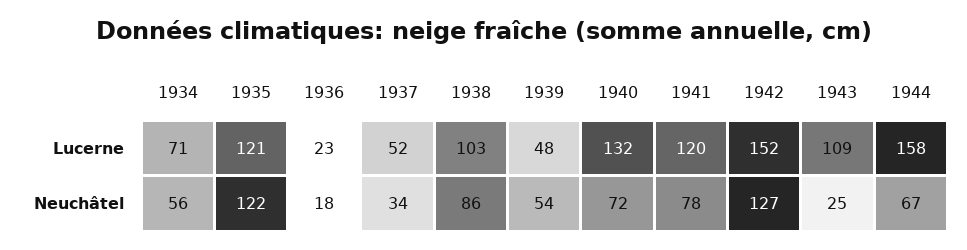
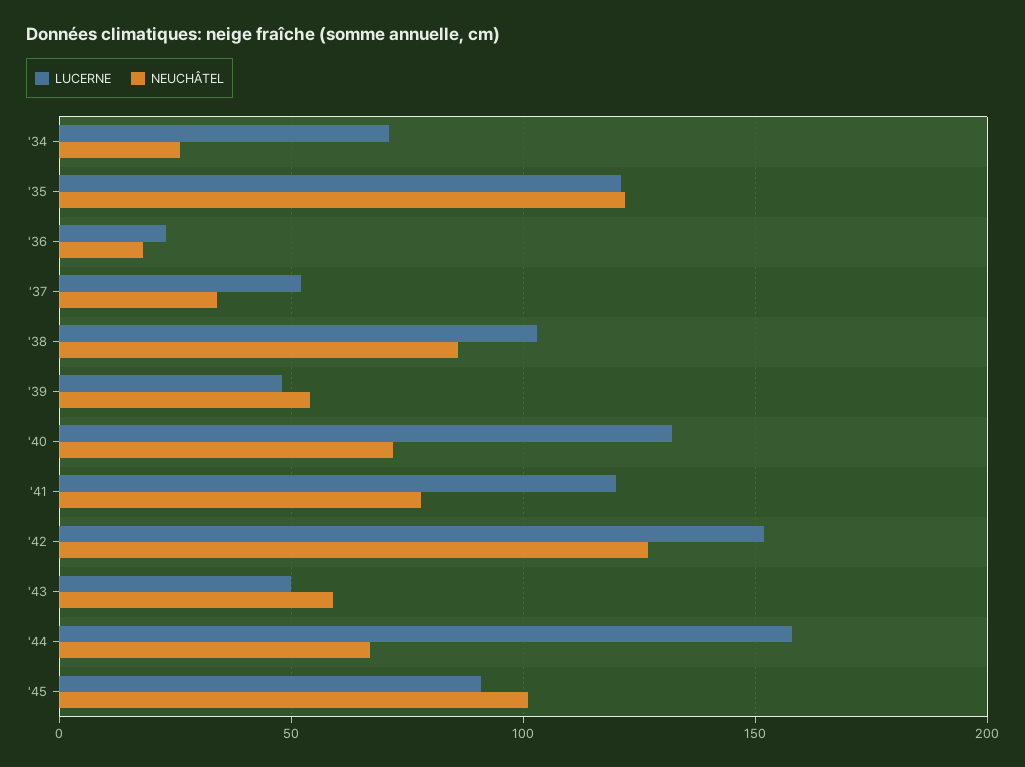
Lucerne, 1943: 109 -> 50
Neuchâtel, 1934: 56 -> 25
Neuchâtel, 1943: 25 -> 60
Lucerne, '45: none -> 90
Neuchâtel, '45: none -> 100

